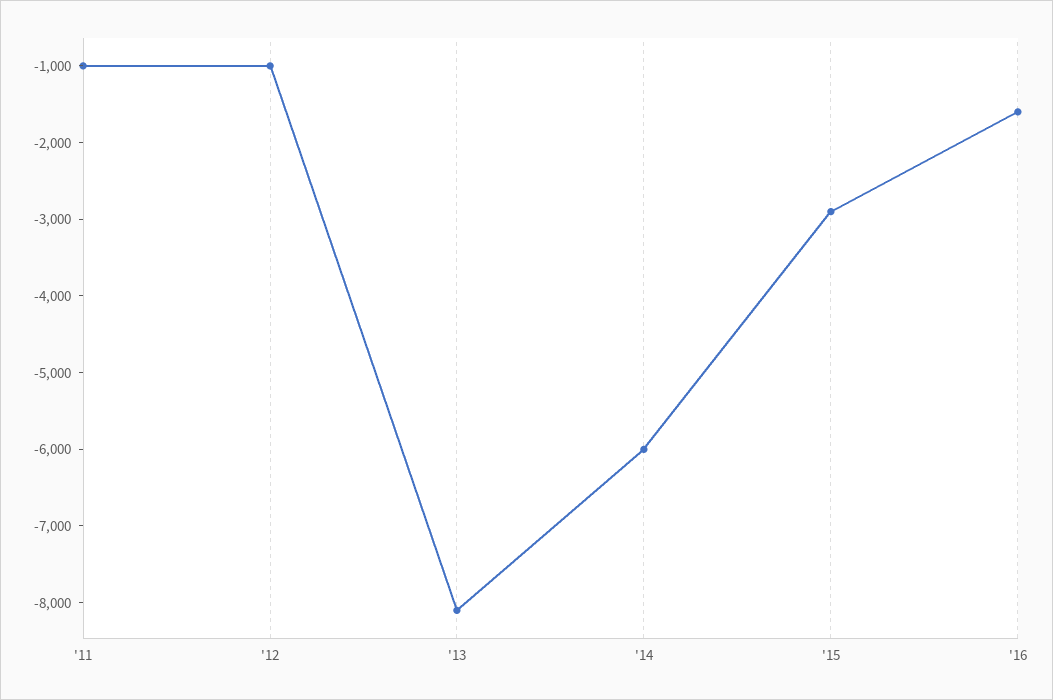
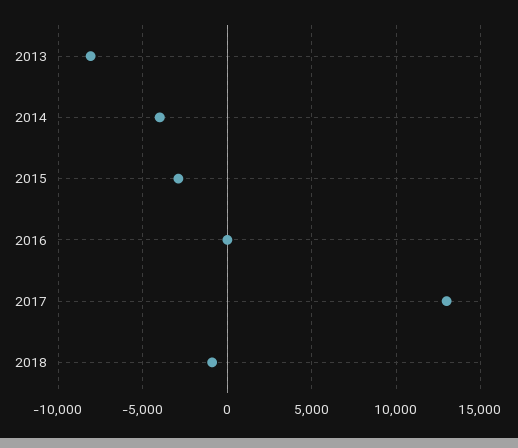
'11: -1000 -> none
'12: -1000 -> none
'14: -6000 -> -4000
'16: -1600 -> 0
2017: none -> 13000
2018: none -> -1000

